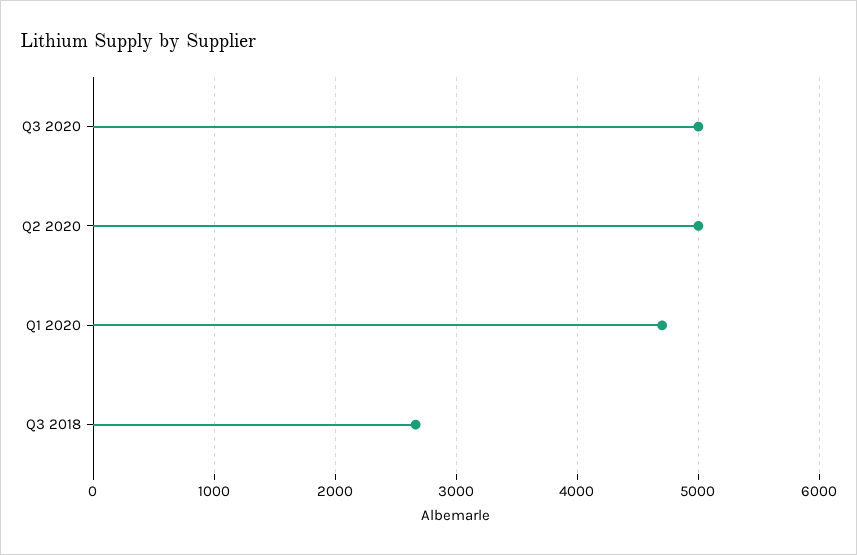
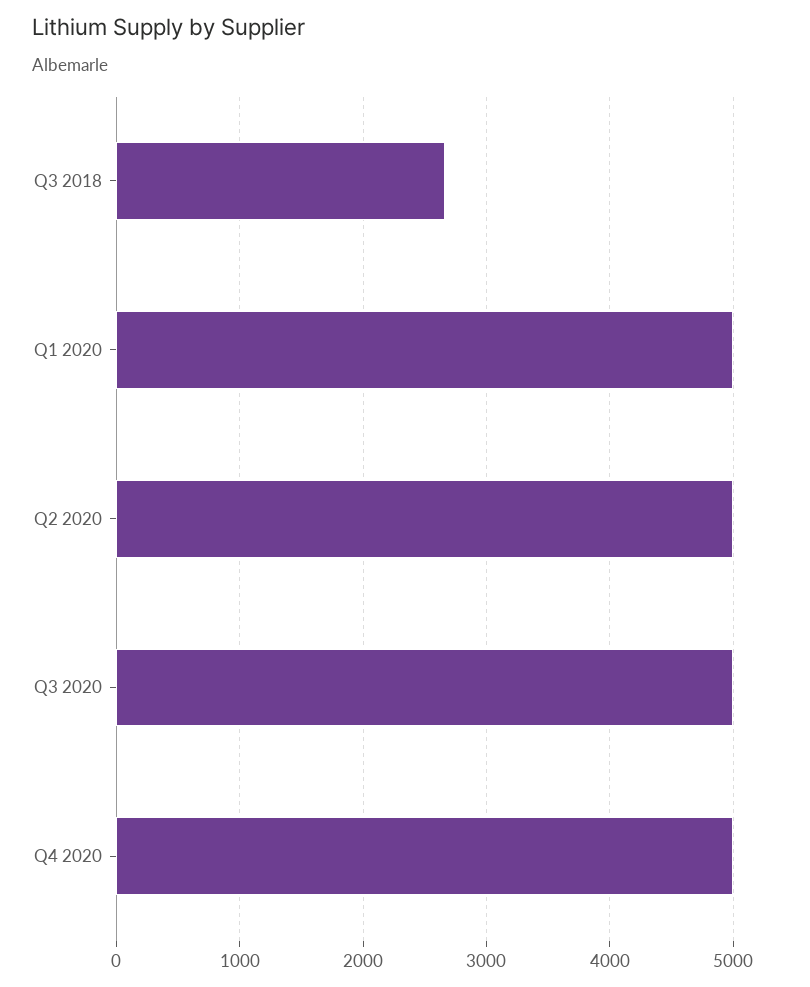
Q1 2020: 4700 -> 5000
Q4 2020: none -> 5000

